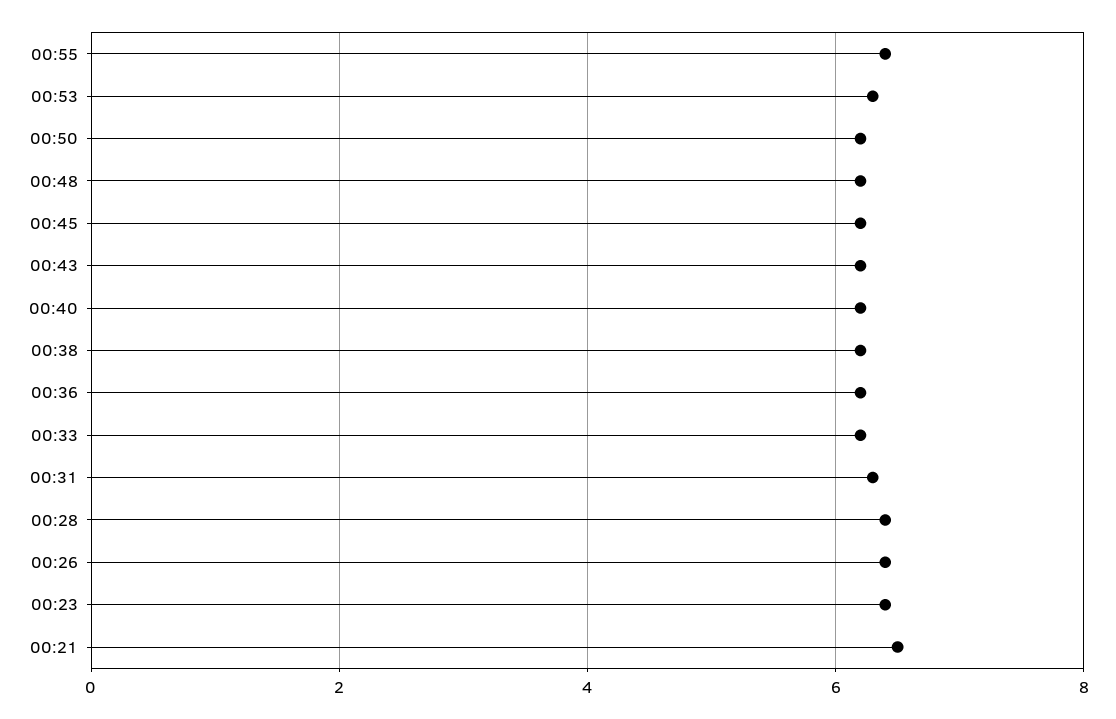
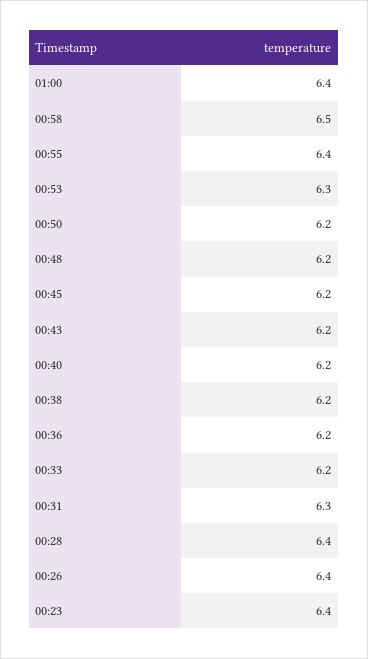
00:21: 6.5 -> none
01:00: none -> 6.4
00:58: none -> 6.5

